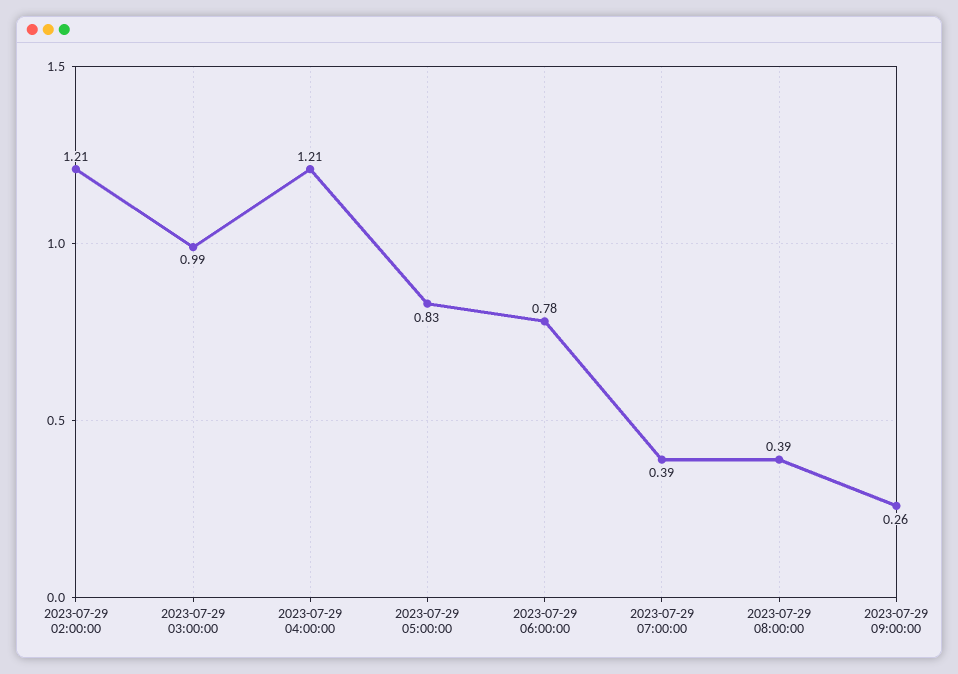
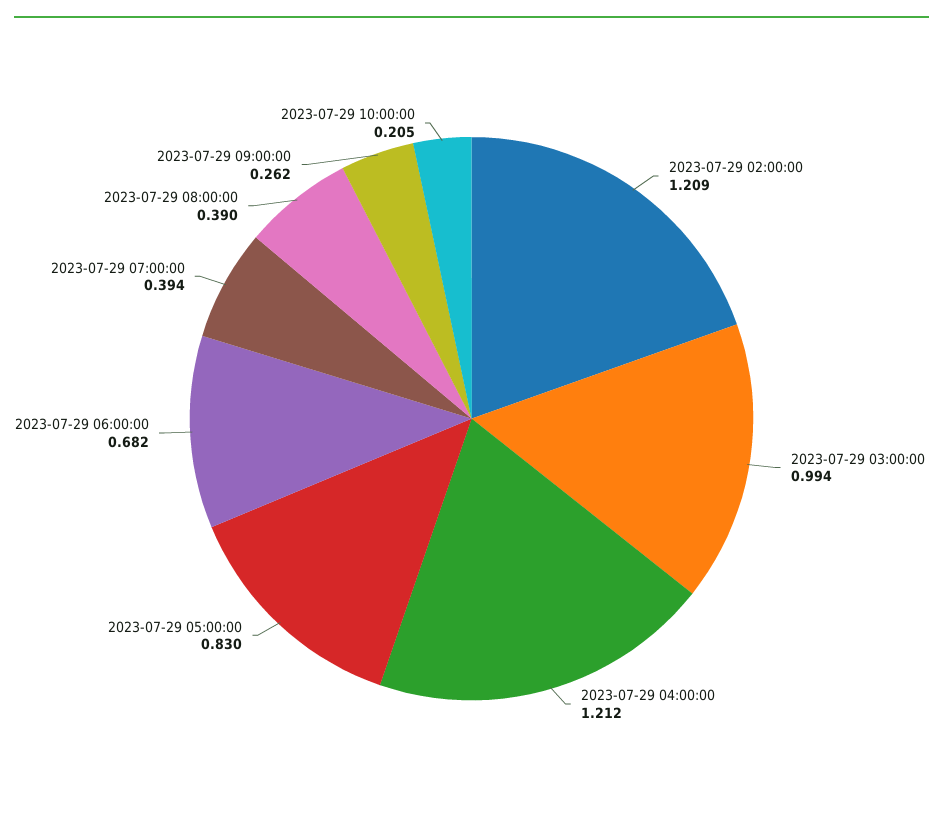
2023-07-29 06:00:00: 0.78 -> 0.682
2023-07-29 10:00:00: none -> 0.205

